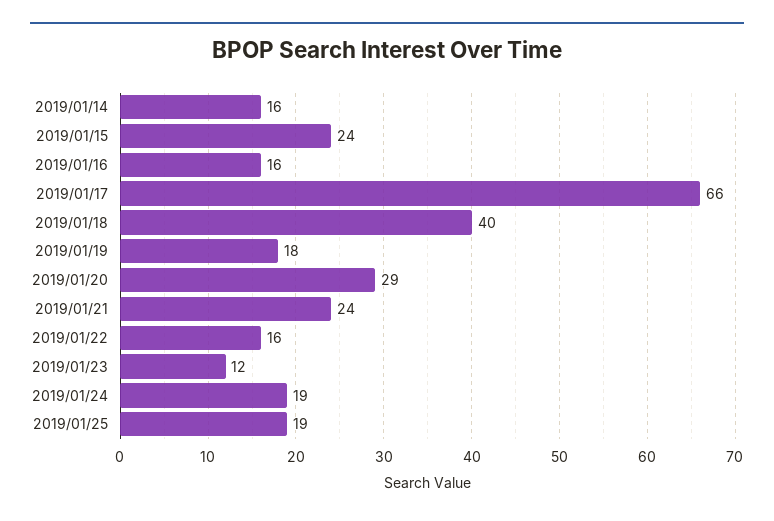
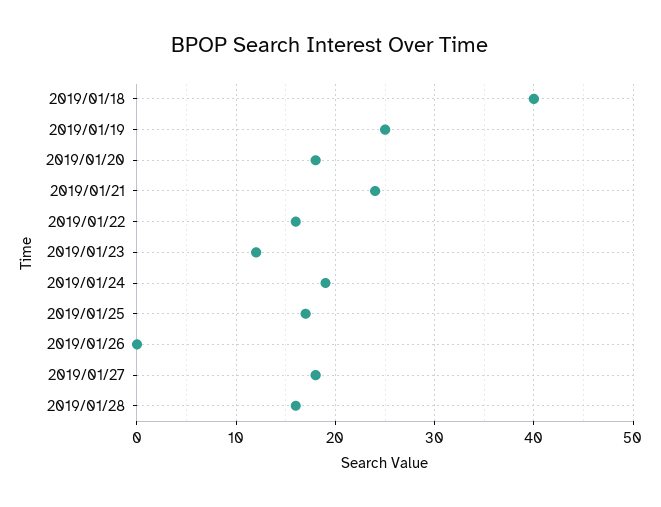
2019/01/14: 16 -> none
2019/01/15: 24 -> none
2019/01/16: 16 -> none
2019/01/17: 66 -> none
2019/01/19: 18 -> 25
2019/01/20: 29 -> 18
2019/01/25: 19 -> 17
2019/01/26: none -> 0
2019/01/27: none -> 18
2019/01/28: none -> 16

